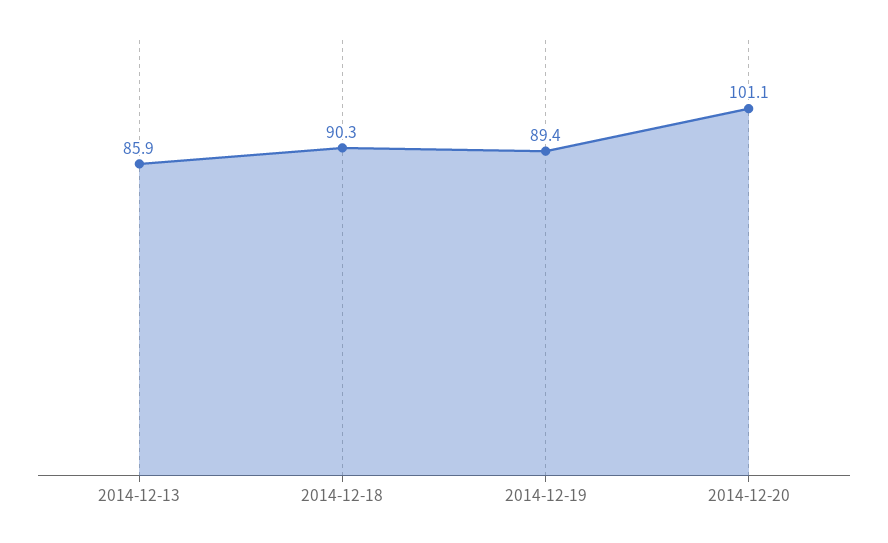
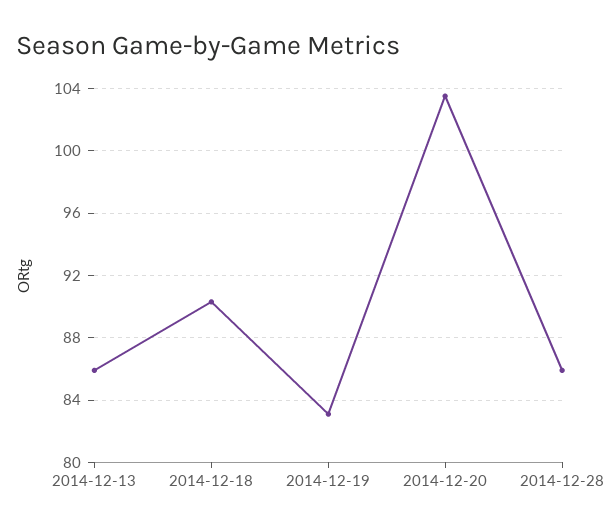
2014-12-19: 89.4 -> 83
2014-12-20: 101.1 -> 103.5
2014-12-28: none -> 86

